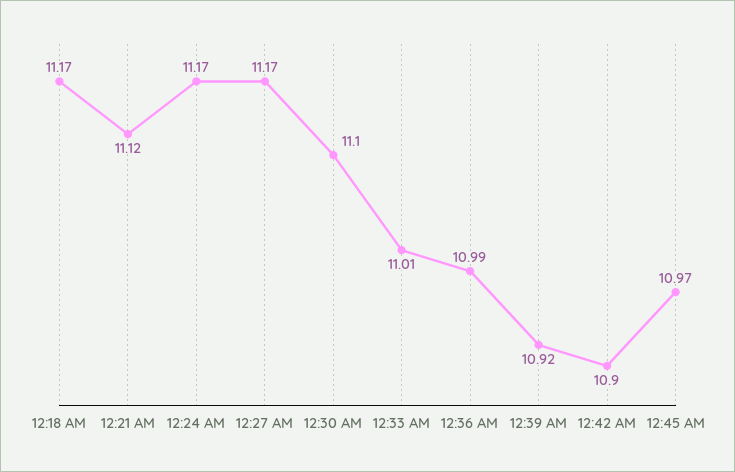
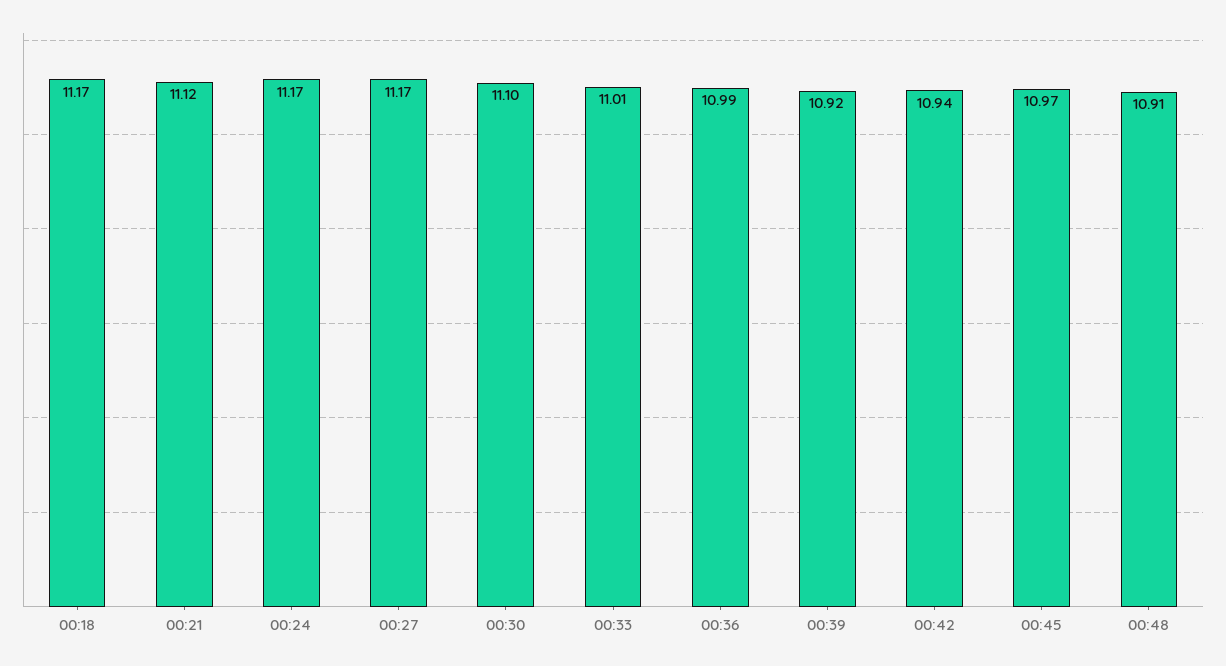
12:42 AM: 10.9 -> 10.94
00:48: none -> 10.91

